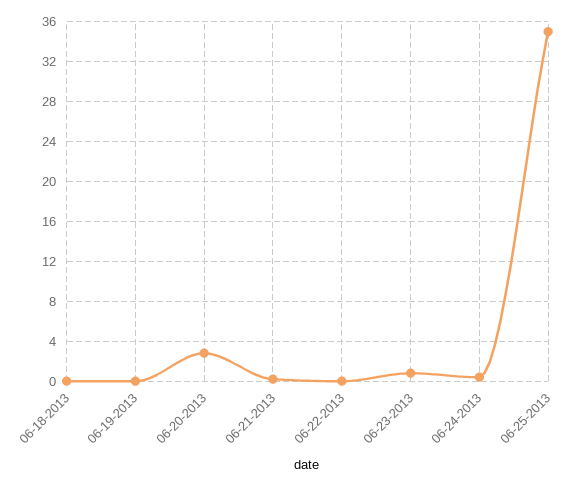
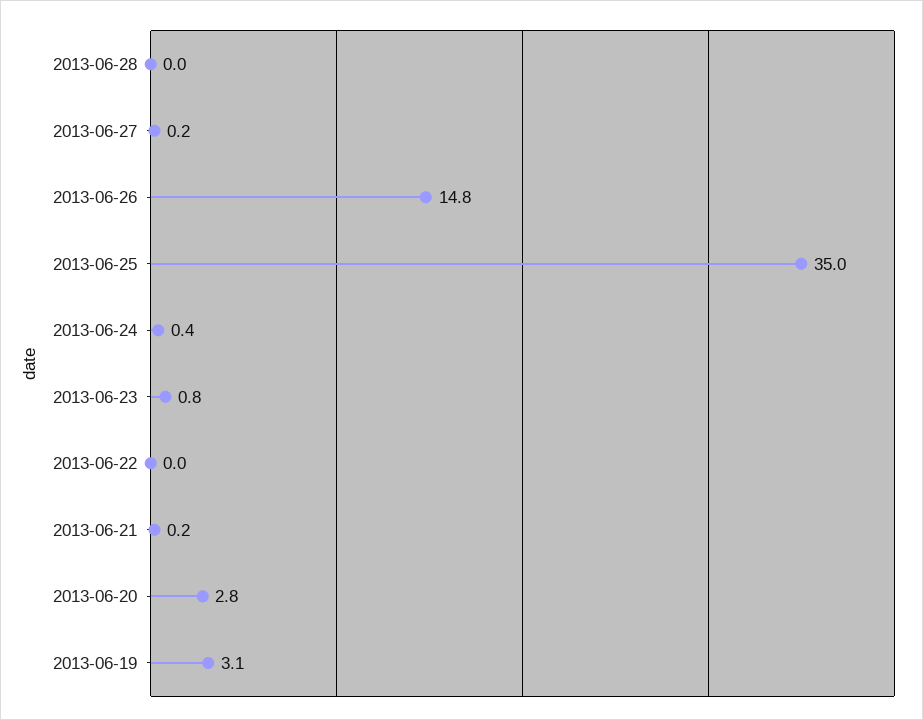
06-18-2013: 0 -> none
06-19-2013: 0 -> 3.1
2013-06-28: none -> 0
2013-06-27: none -> 0.2
2013-06-26: none -> 14.8

